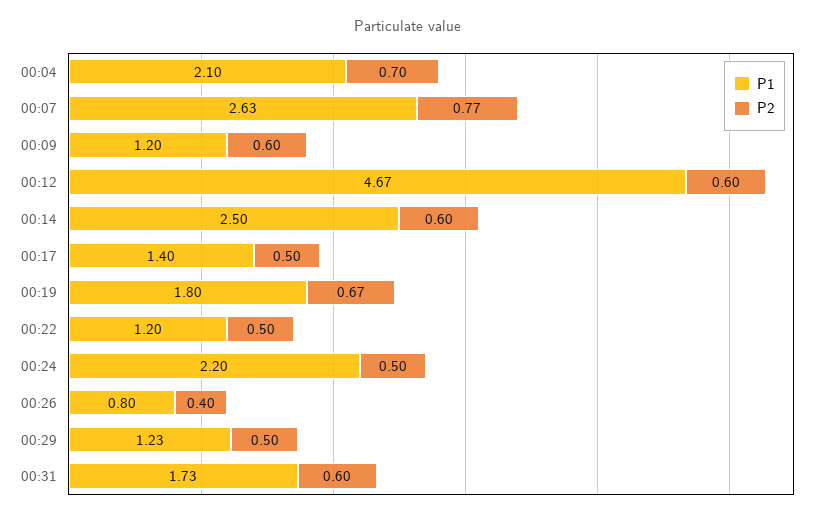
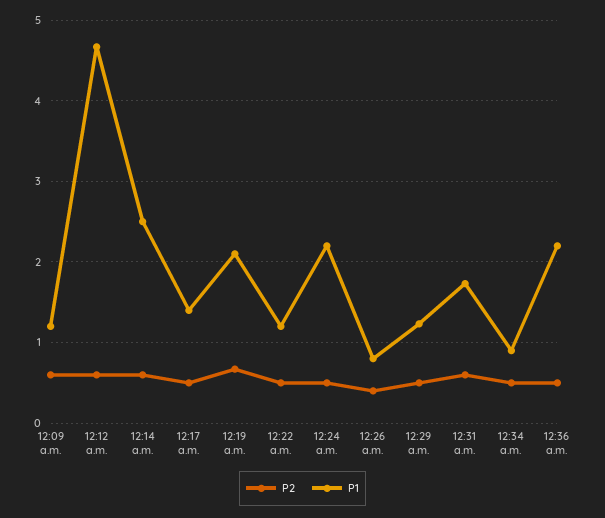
P1, 00:04: 2.1 -> none
P2, 00:04: 0.7 -> none
P1, 00:07: 2.63 -> none
P2, 00:07: 0.77 -> none
P1, 00:19: 1.8 -> 2.1
P2, 12:34 a.m.: none -> 0.5
P1, 12:34 a.m.: none -> 0.9
P2, 12:36 a.m.: none -> 0.5
P1, 12:36 a.m.: none -> 2.2

